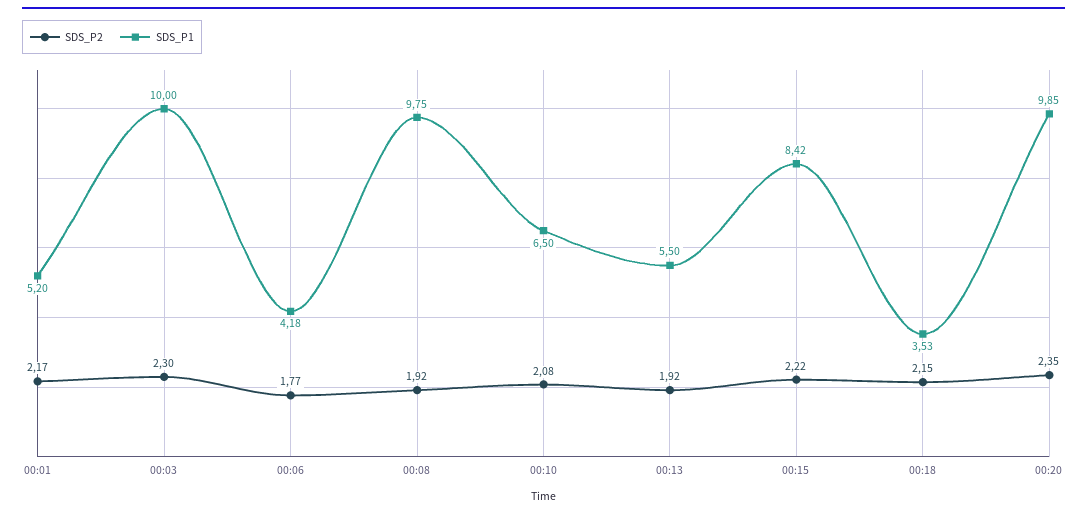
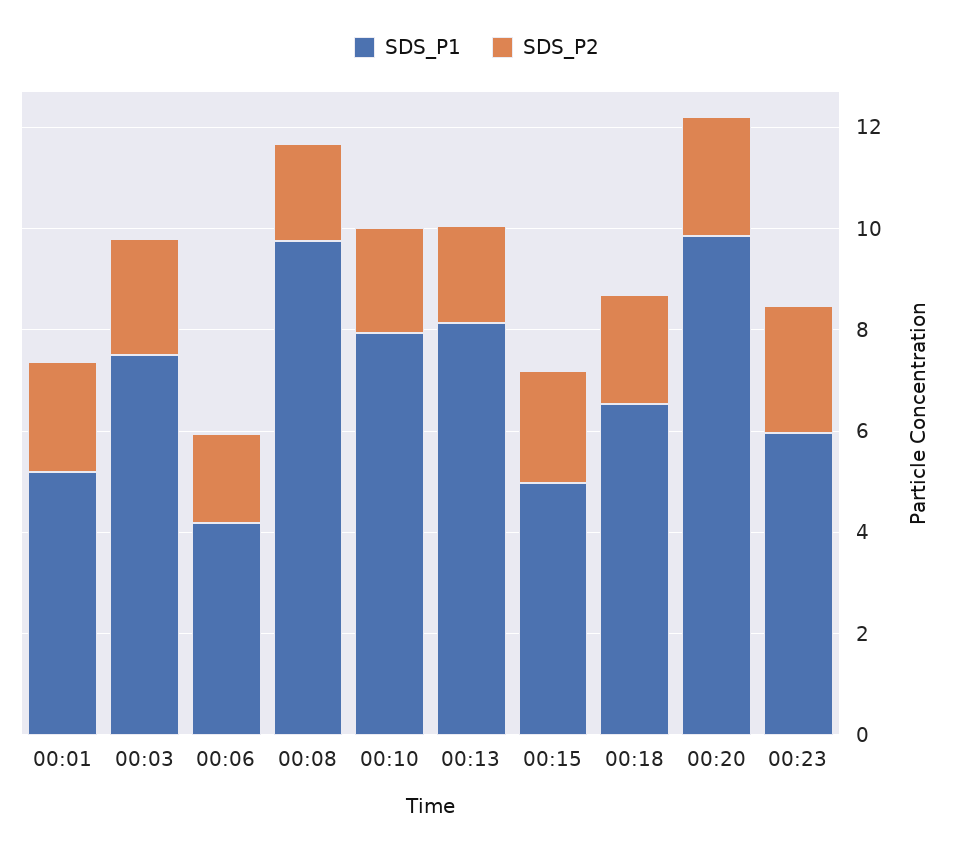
SDS_P1, 00:03: 10 -> 7.5
SDS_P1, 00:10: 6.5 -> 8
SDS_P1, 00:13: 5.5 -> 8
SDS_P1, 00:15: 8.42 -> 5
SDS_P1, 00:18: 3.53 -> 6.5
SDS_P1, 00:23: none -> 6
SDS_P2, 00:23: none -> 2.5

